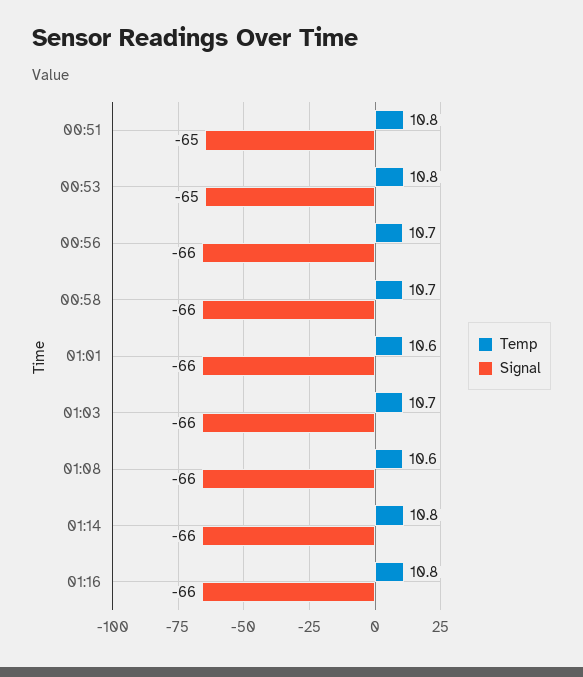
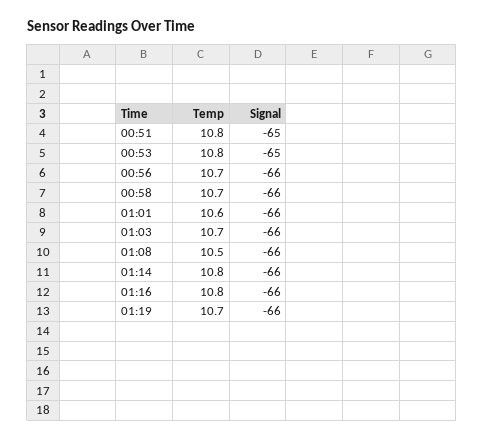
Temp, 01:08: 10.6 -> 10.5
Temp, 01:19: none -> 10.7
Signal, 01:19: none -> -66

